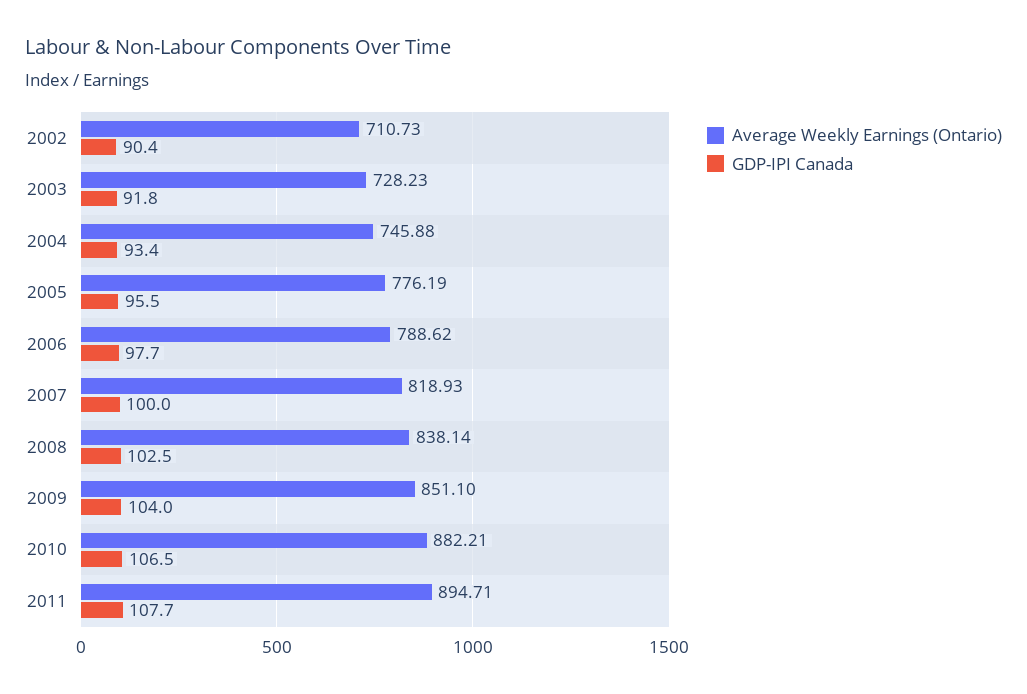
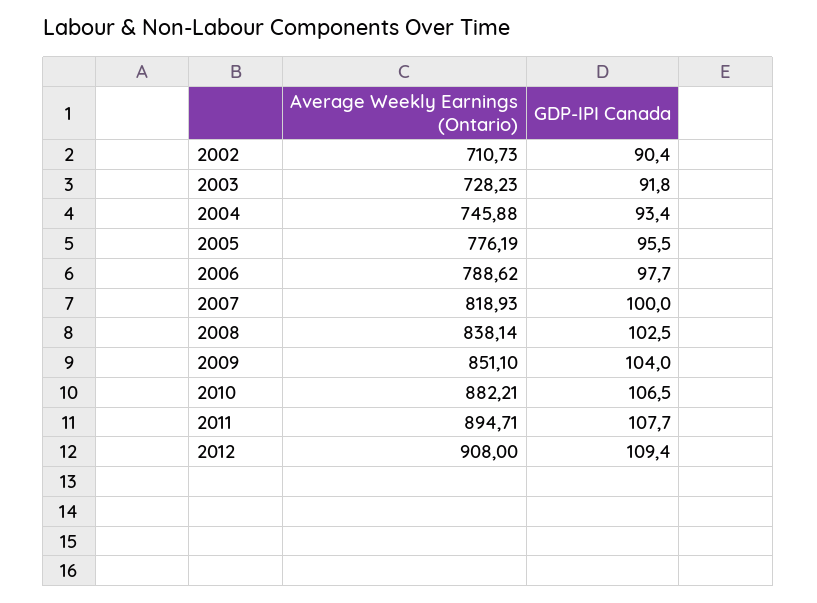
Average Weekly Earnings (Ontario), 2012: none -> 908
GDP-IPI Canada, 2012: none -> 109.4

